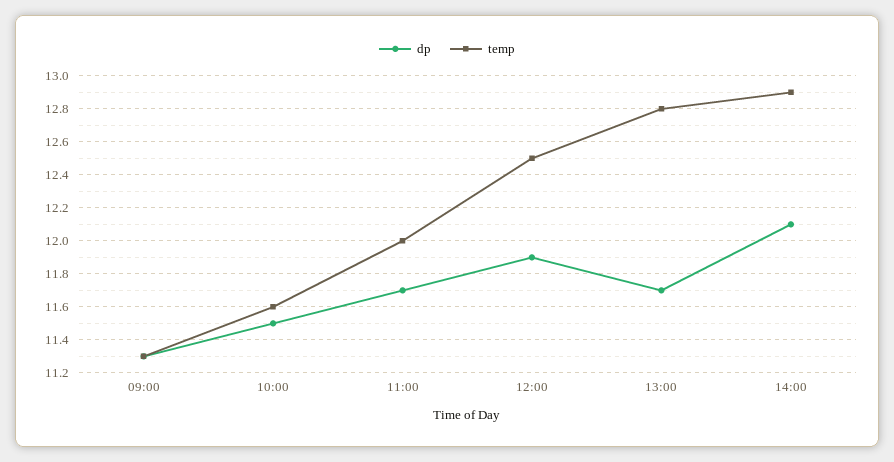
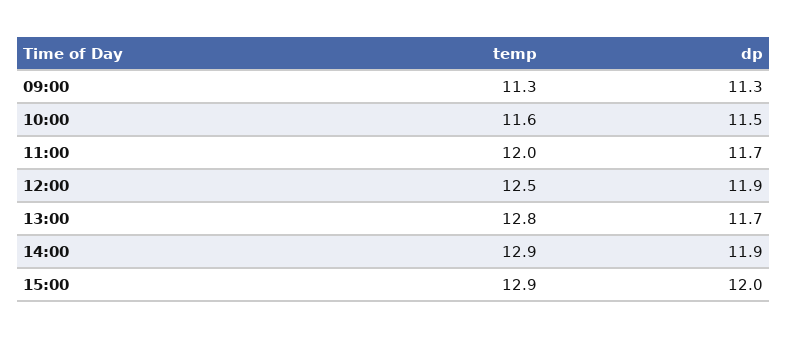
dp, 14:00: 12.1 -> 11.9
temp, 15:00: none -> 12.9
dp, 15:00: none -> 12

